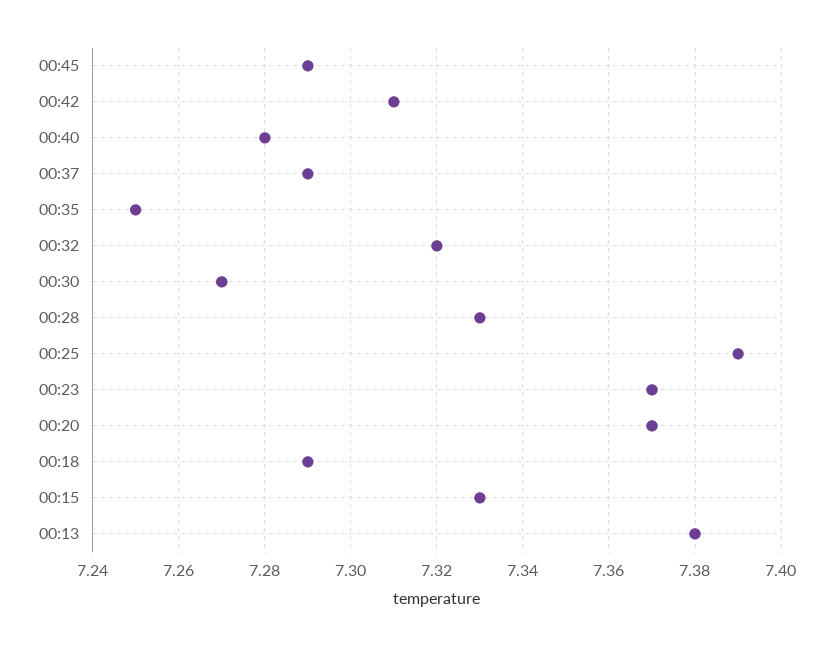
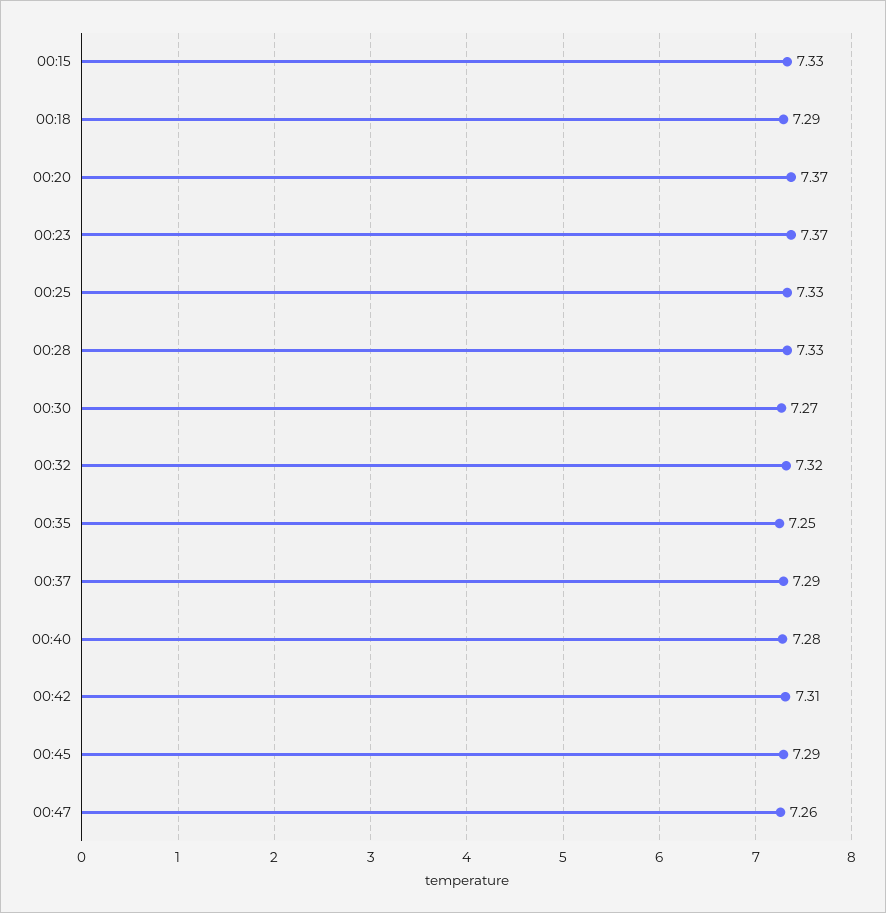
00:25: 7.39 -> 7.33
00:13: 7.38 -> none
00:47: none -> 7.26

